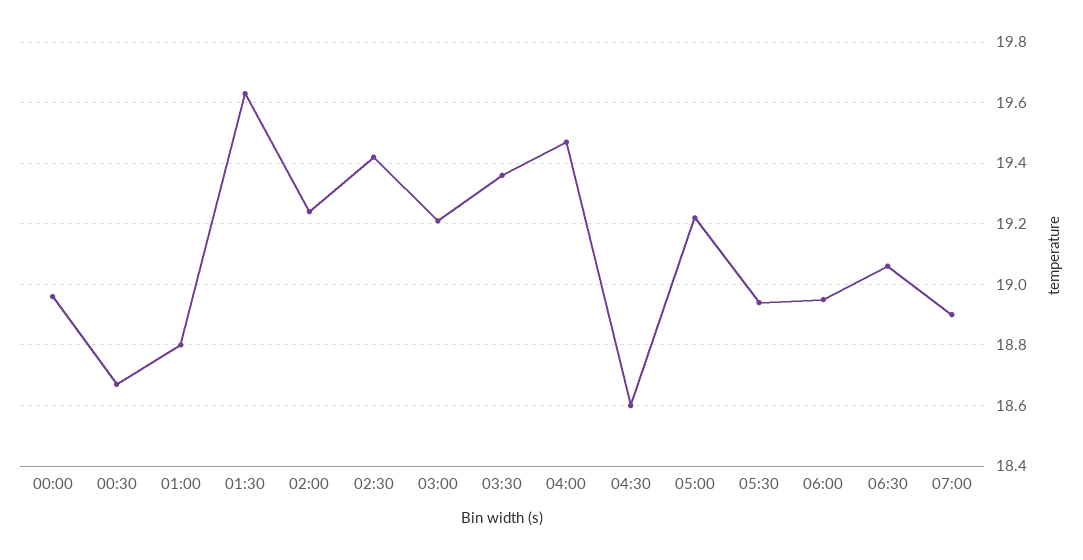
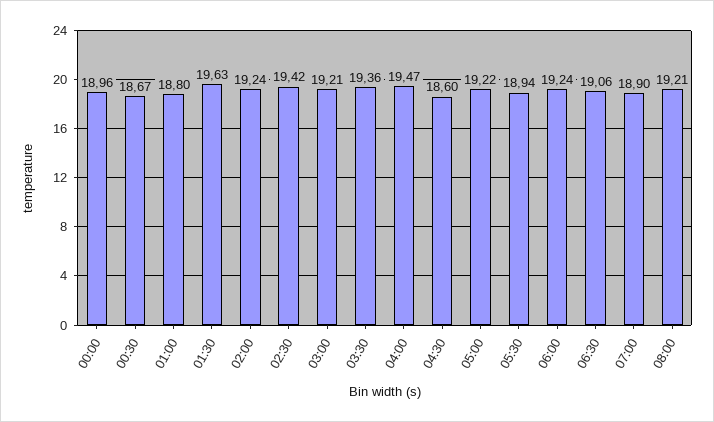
06:00: 18.95 -> 19.24
08:00: none -> 19.21

